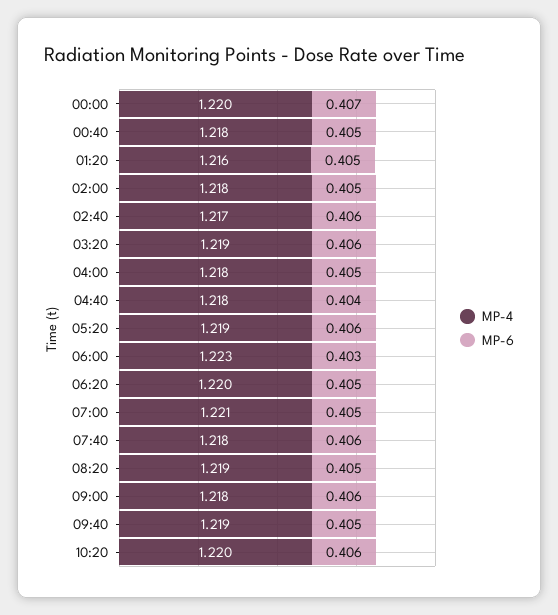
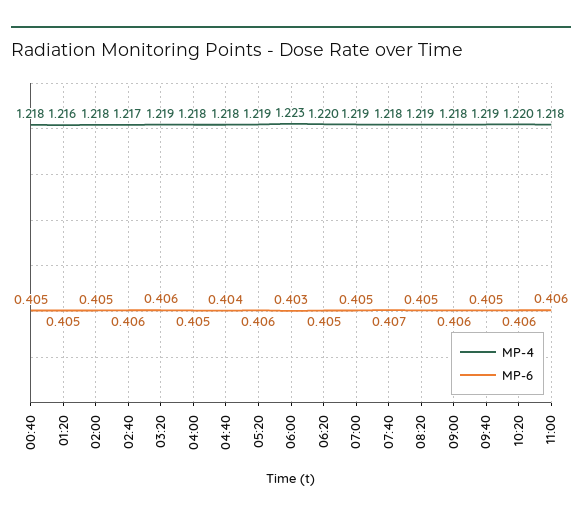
MP-4, 00:00: 1.22 -> none
MP-6, 00:00: 0.407 -> none
MP-4, 07:00: 1.221 -> 1.219
MP-6, 07:40: 0.406 -> 0.407
MP-4, 11:00: none -> 1.218
MP-6, 11:00: none -> 0.406

